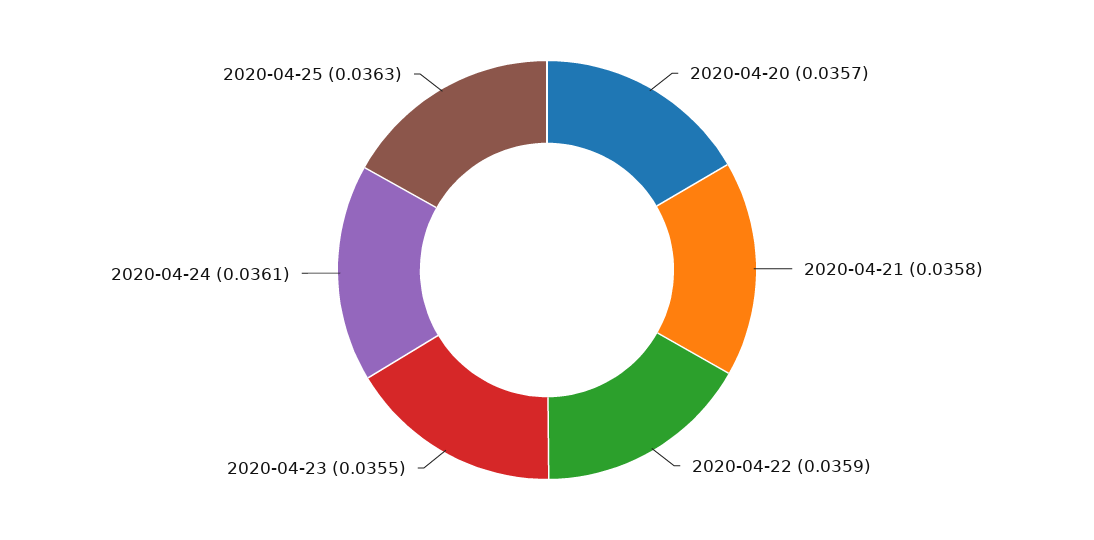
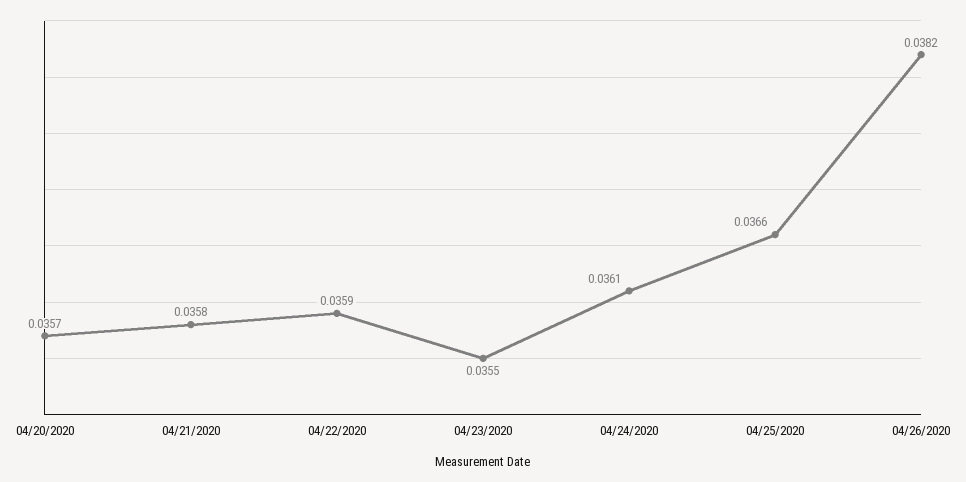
2020-04-25: 0.0363 -> 0.0366
04/26/2020: none -> 0.0382

